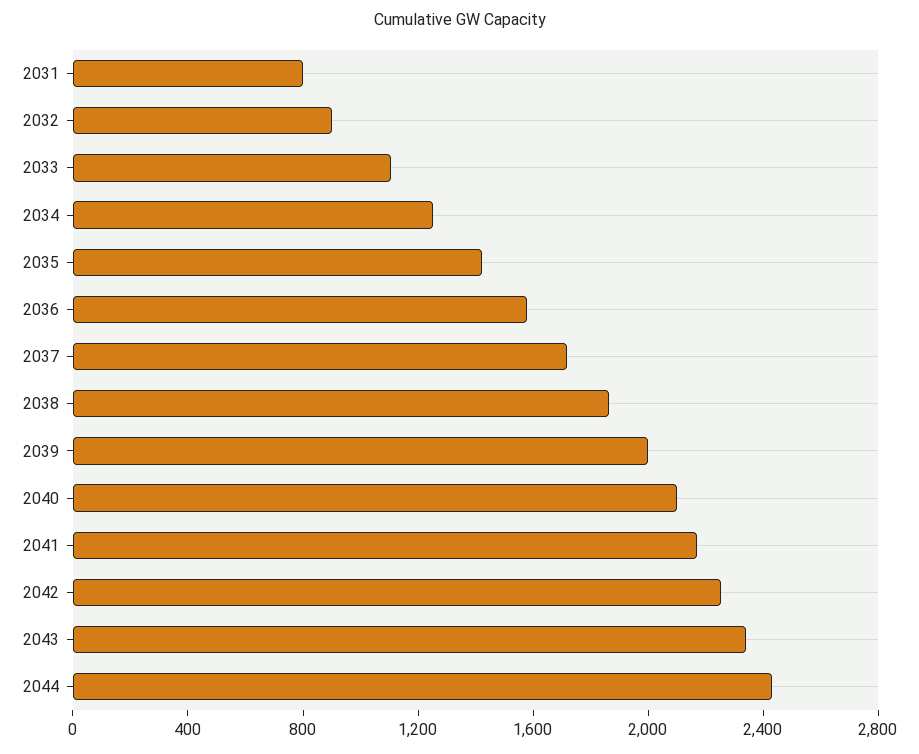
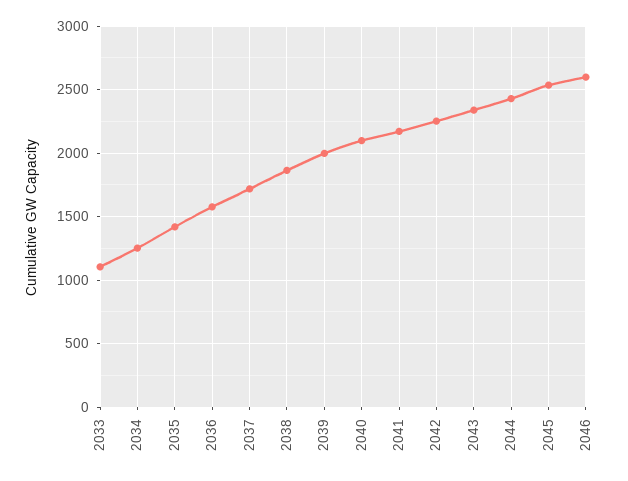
2031: 800 -> none
2032: 900 -> none
2045: none -> 2550
2046: none -> 2600

